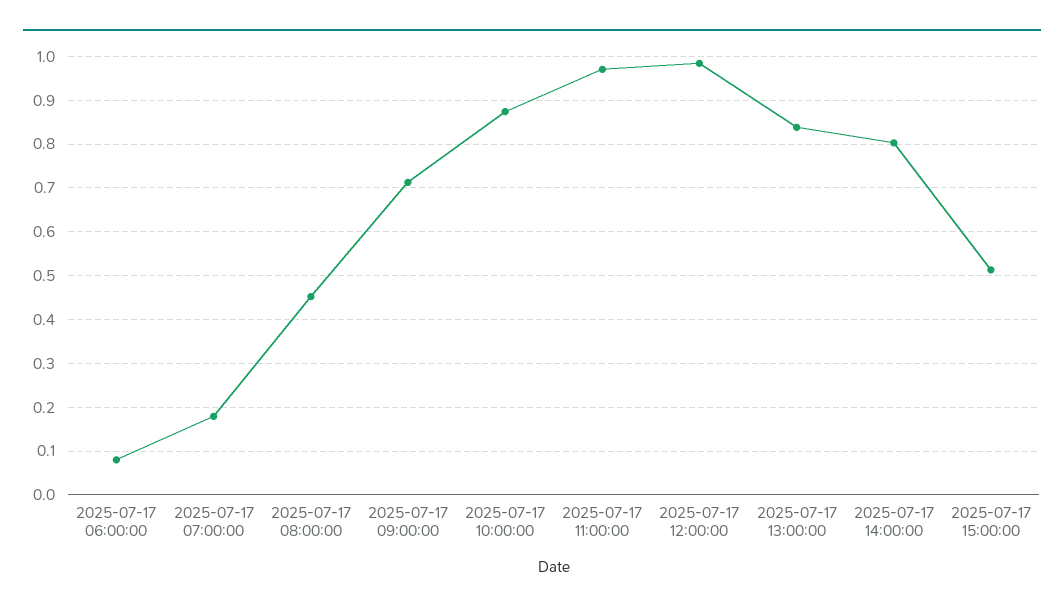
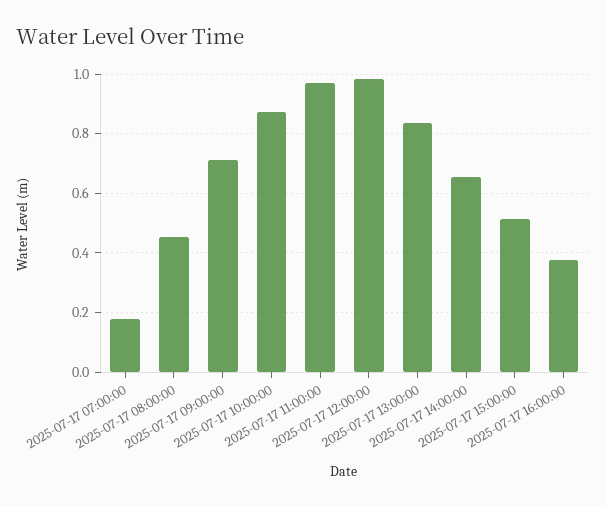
2025-07-17 06:00:00: 0.08 -> none
2025-07-17 14:00:00: 0.8 -> 0.65
2025-07-17 16:00:00: none -> 0.375

